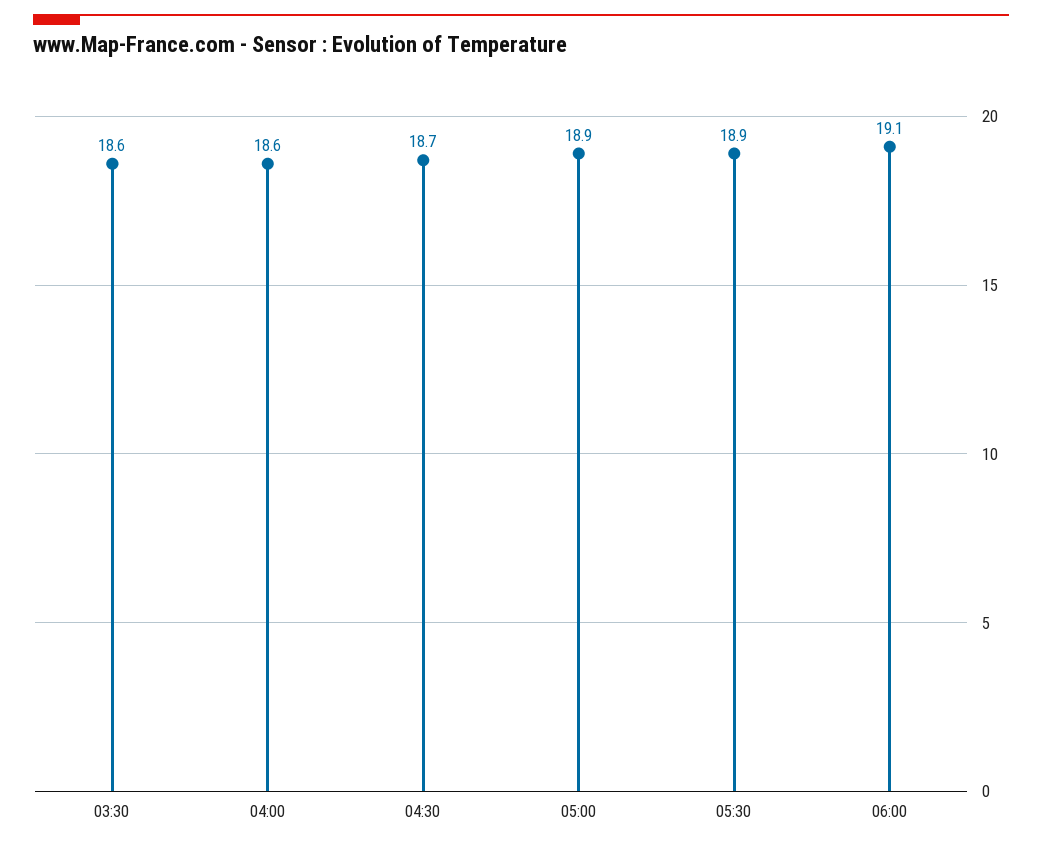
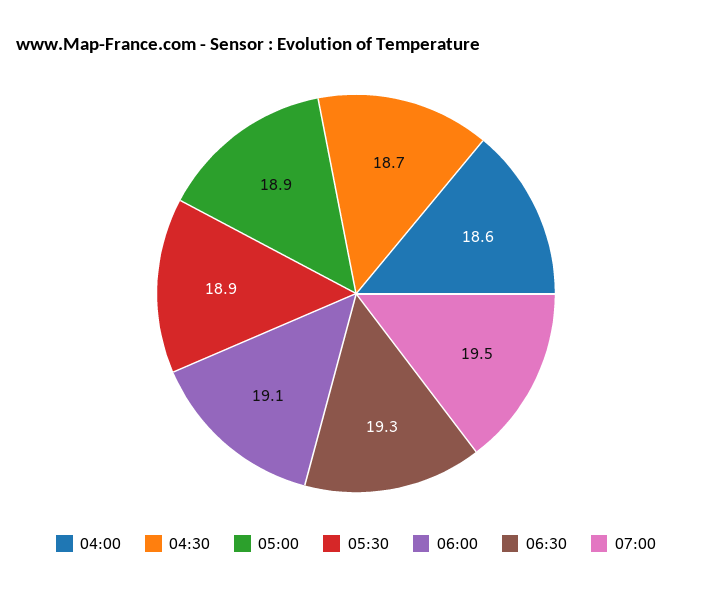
03:30: 18.6 -> none
06:30: none -> 19.3
07:00: none -> 19.5

